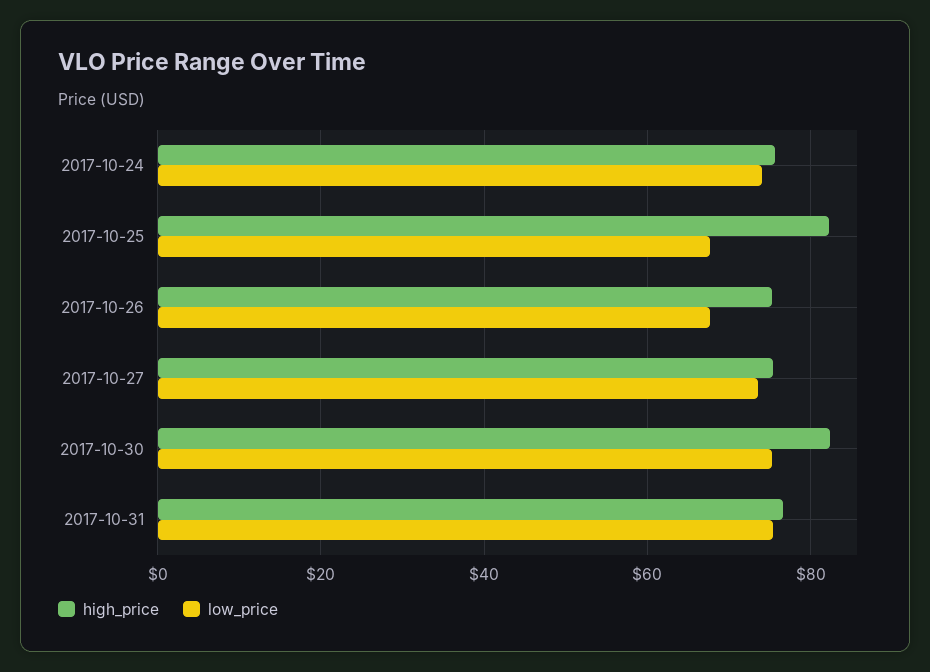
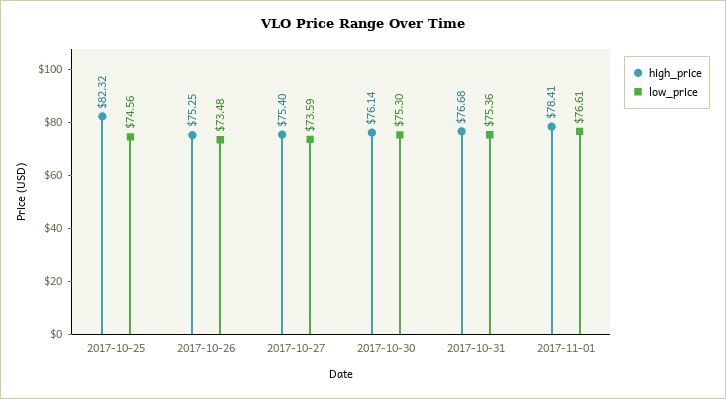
high_price, 2017-10-24: 76 -> none
low_price, 2017-10-24: 74 -> none
low_price, 2017-10-25: 68 -> 74.56
low_price, 2017-10-26: 68 -> 73.48
high_price, 2017-10-30: 82 -> 76.14
high_price, 2017-11-01: none -> 78.41
low_price, 2017-11-01: none -> 76.61

